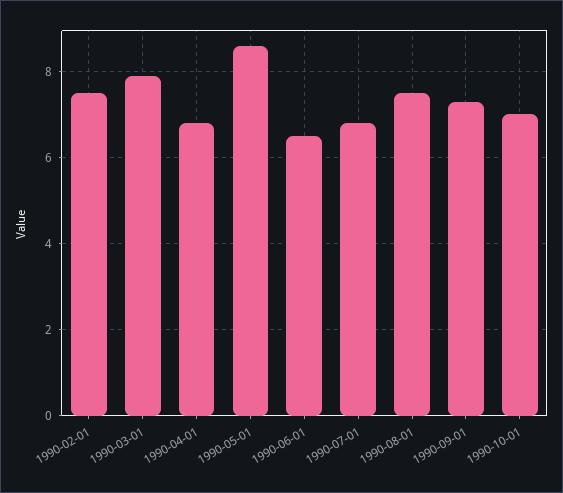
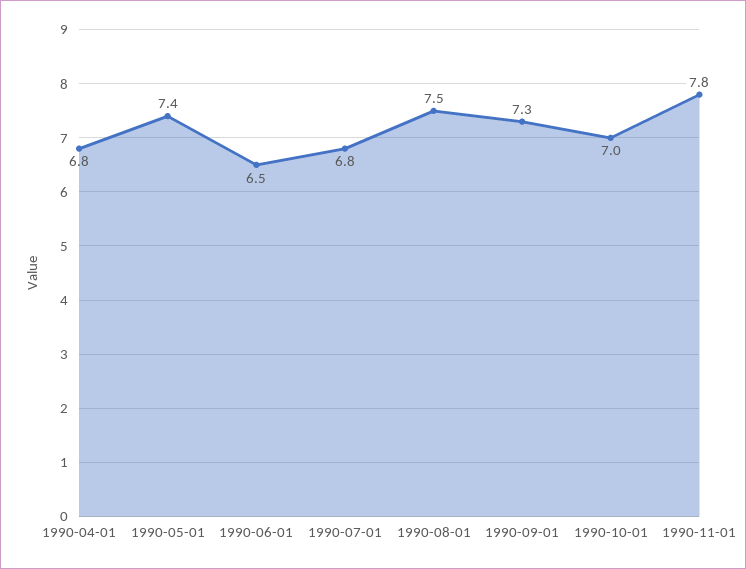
1990-02-01: 7.5 -> none
1990-03-01: 8 -> none
1990-05-01: 8.5 -> 7.4
1990-11-01: none -> 7.8

